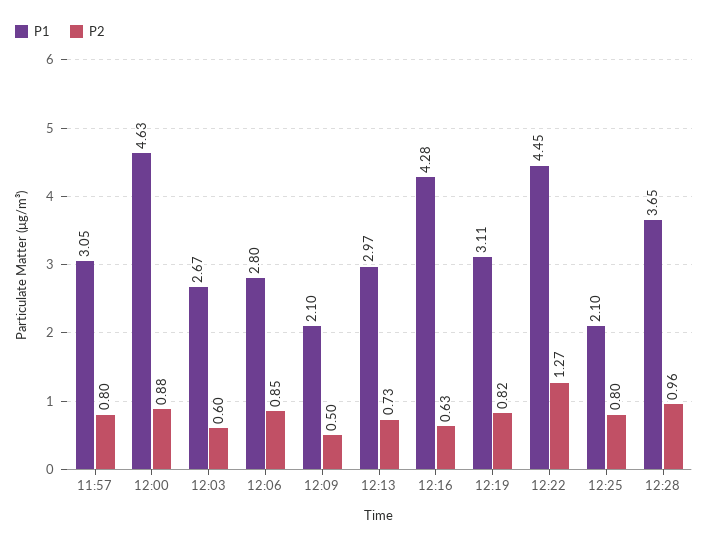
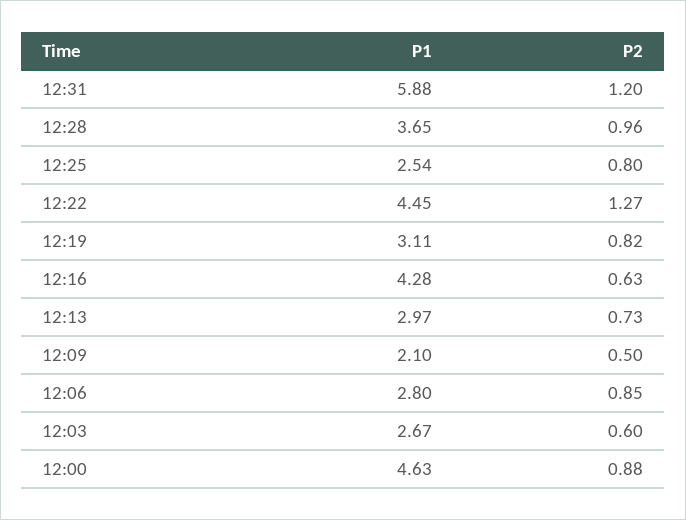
P1, 11:57: 3.05 -> none
P2, 11:57: 0.8 -> none
P1, 12:25: 2.1 -> 2.54
P1, 12:31: none -> 5.88
P2, 12:31: none -> 1.2

